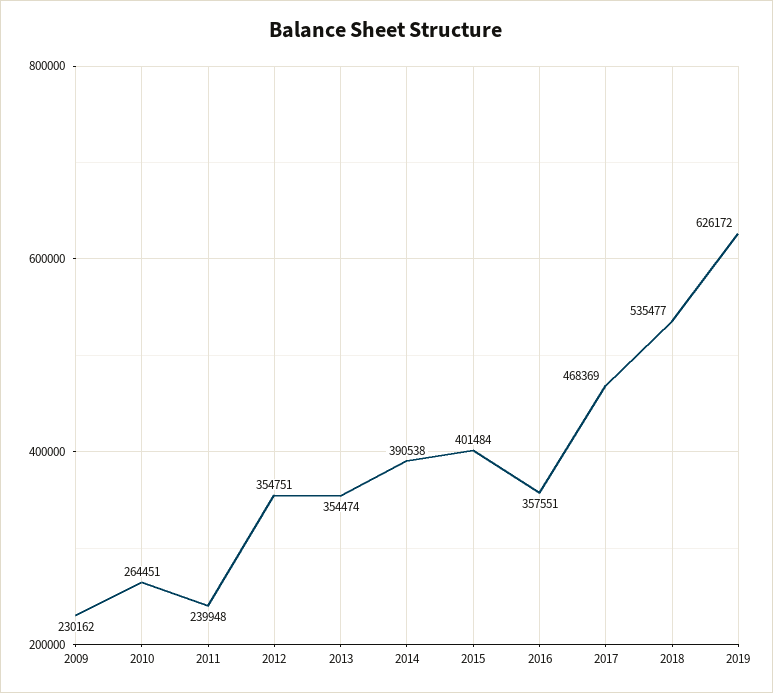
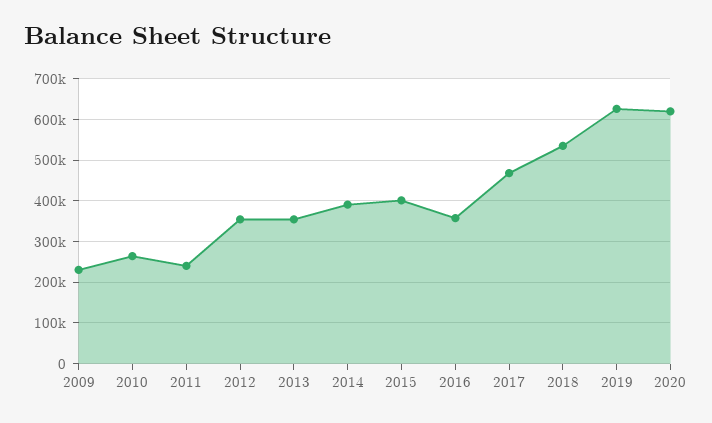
2020: none -> 620000

